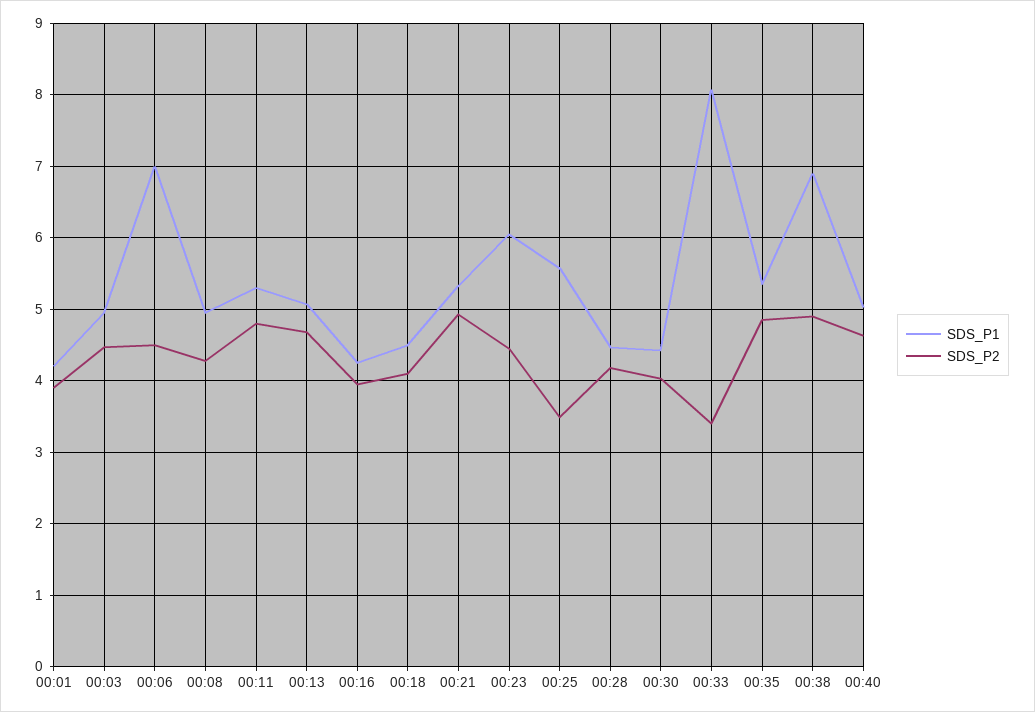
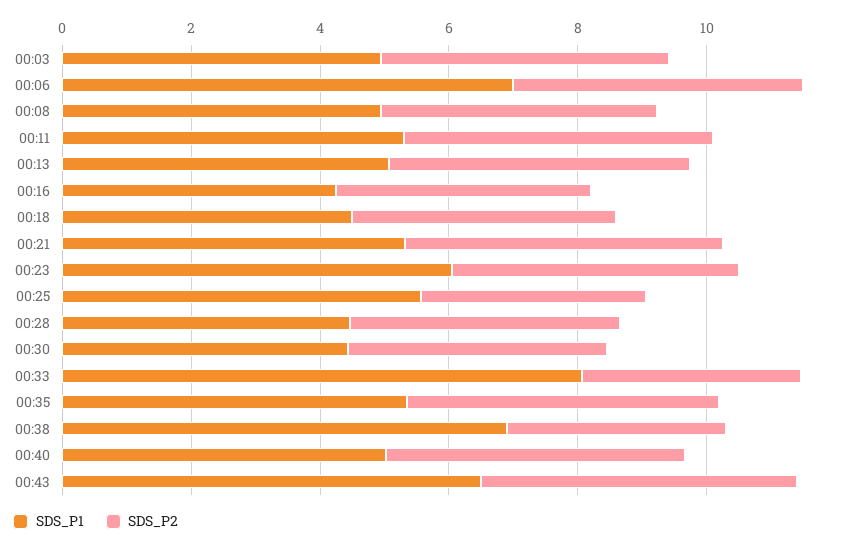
SDS_P1, 00:01: 4.2 -> none
SDS_P2, 00:01: 3.9 -> none
SDS_P2, 00:38: 4.9 -> 3.5
SDS_P1, 00:43: none -> 6.5
SDS_P2, 00:43: none -> 5

